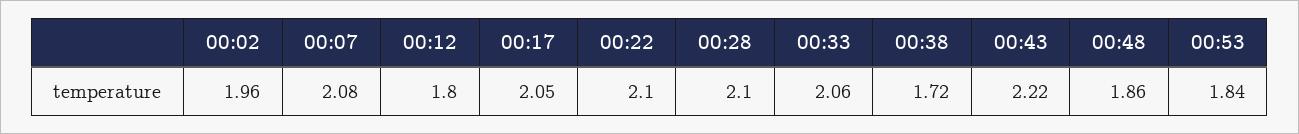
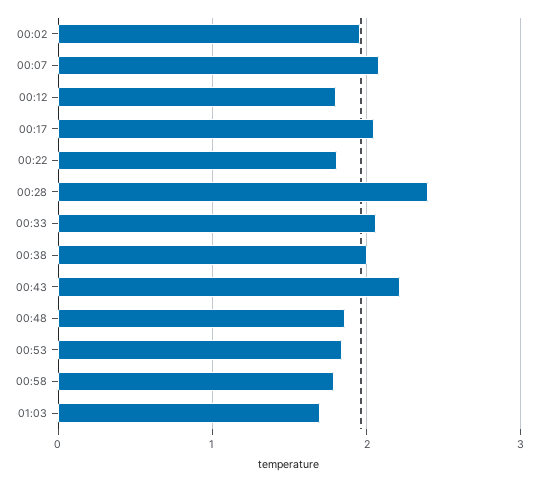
00:22: 2.1 -> 1.8
00:28: 2.1 -> 2.4
00:38: 1.72 -> 2
00:58: none -> 1.8
01:03: none -> 1.7

